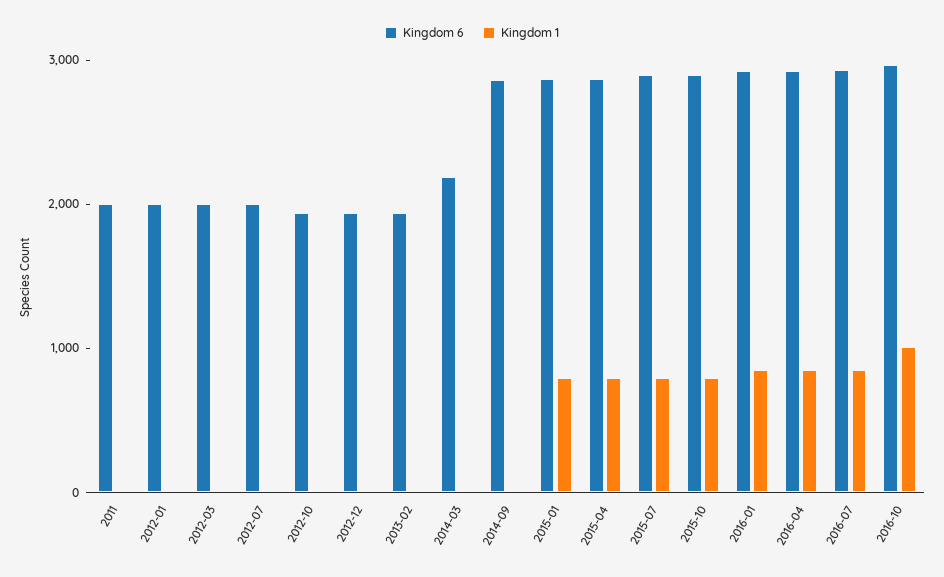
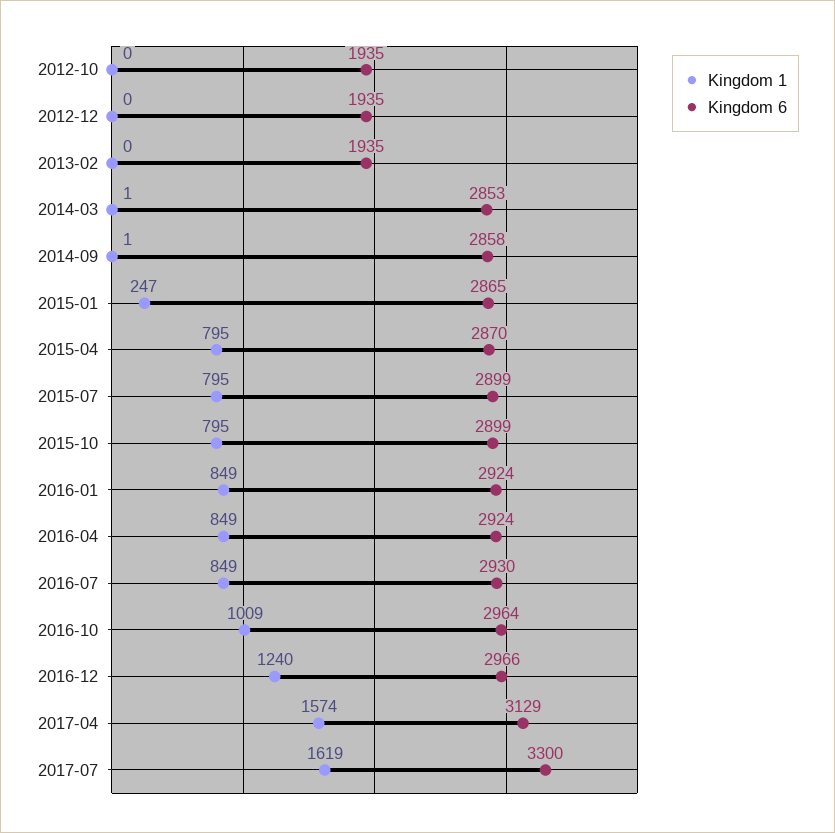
Kingdom 6, 2011: 2000 -> none
Kingdom 1, 2011: 0 -> none
Kingdom 6, 2012-01: 2000 -> none
Kingdom 1, 2012-01: 0 -> none
Kingdom 6, 2012-03: 2000 -> none
Kingdom 1, 2012-03: 0 -> none
Kingdom 6, 2012-07: 2000 -> none
Kingdom 1, 2012-07: 0 -> none
Kingdom 6, 2014-03: 2200 -> 2853
Kingdom 1, 2015-01: 800 -> 247
Kingdom 1, 2016-12: none -> 1240
Kingdom 6, 2016-12: none -> 2966
Kingdom 1, 2017-04: none -> 1574
Kingdom 6, 2017-04: none -> 3129
Kingdom 1, 2017-07: none -> 1619
Kingdom 6, 2017-07: none -> 3300

